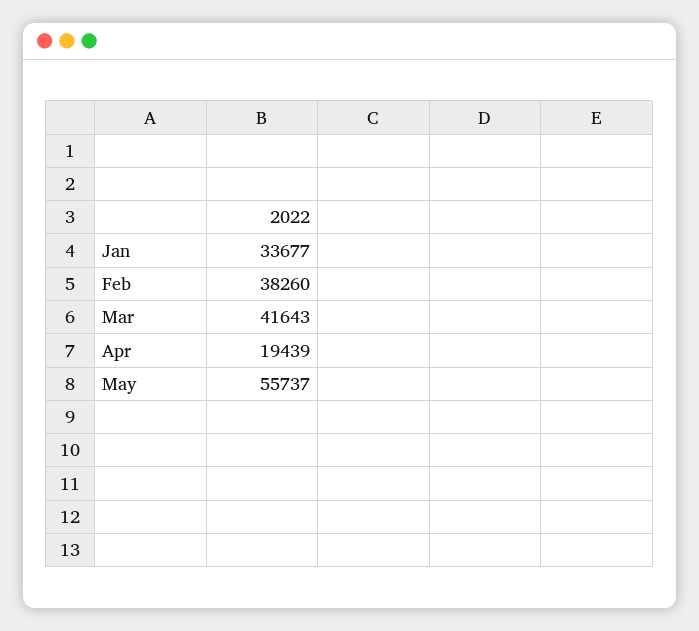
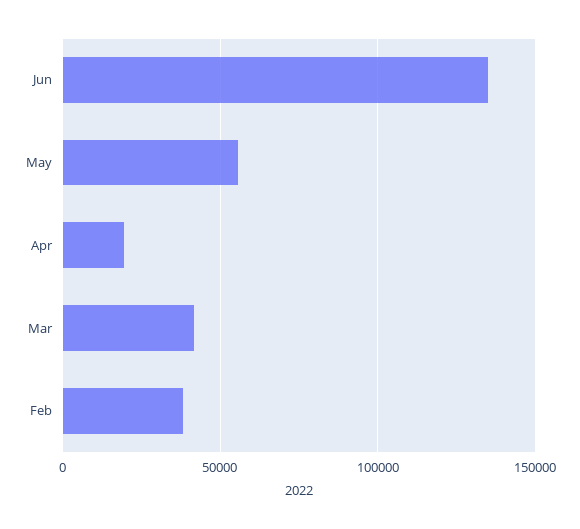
Jan: 33677 -> none
Jun: none -> 135000

